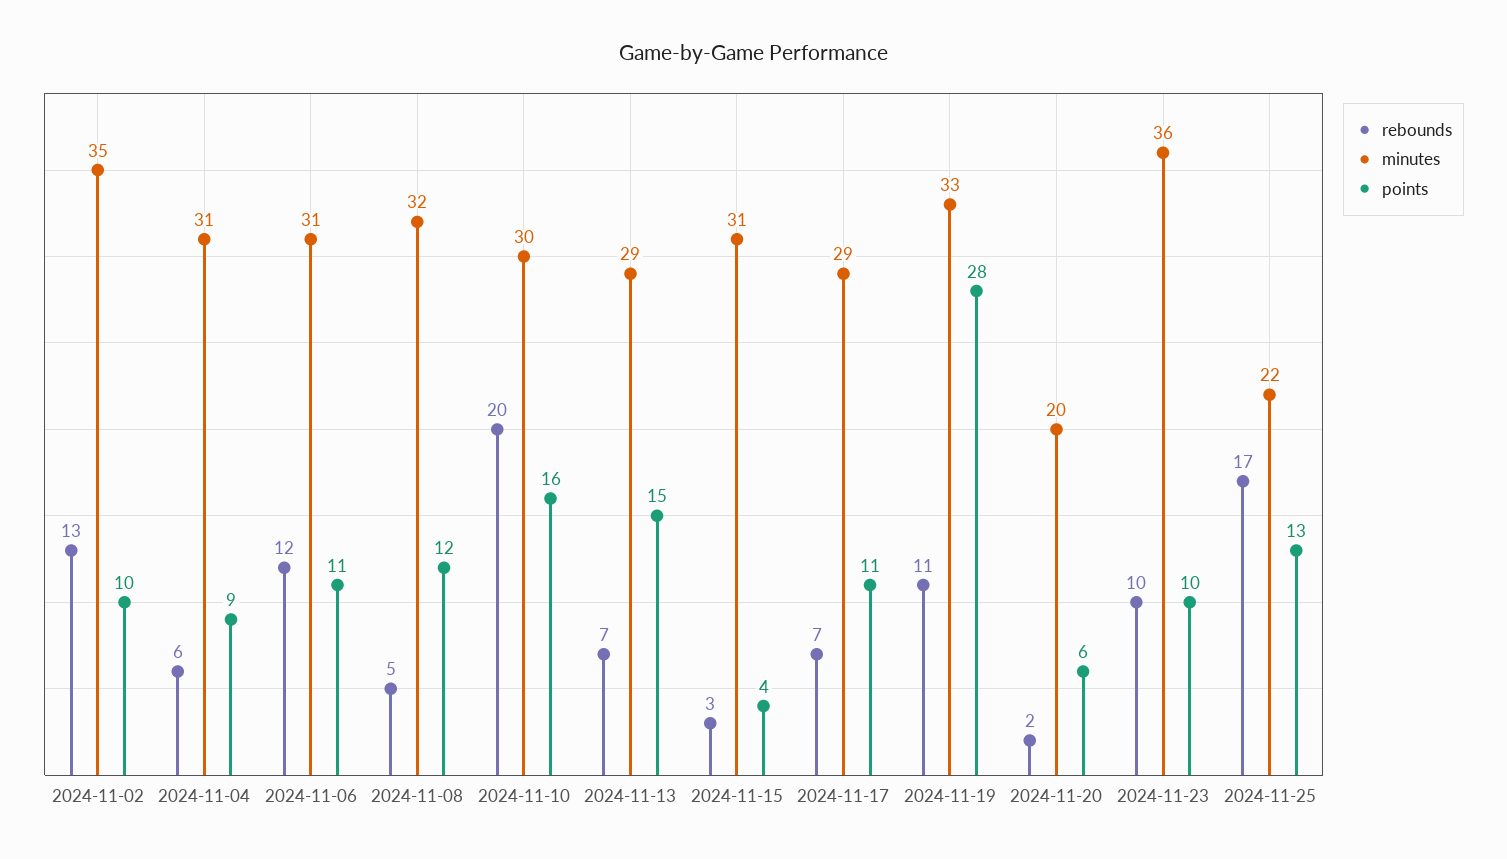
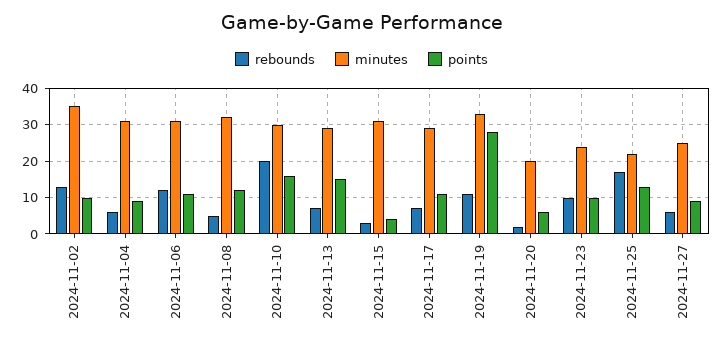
minutes, 2024-11-23: 36 -> 25
rebounds, 2024-11-27: none -> 5
minutes, 2024-11-27: none -> 25
points, 2024-11-27: none -> 10

